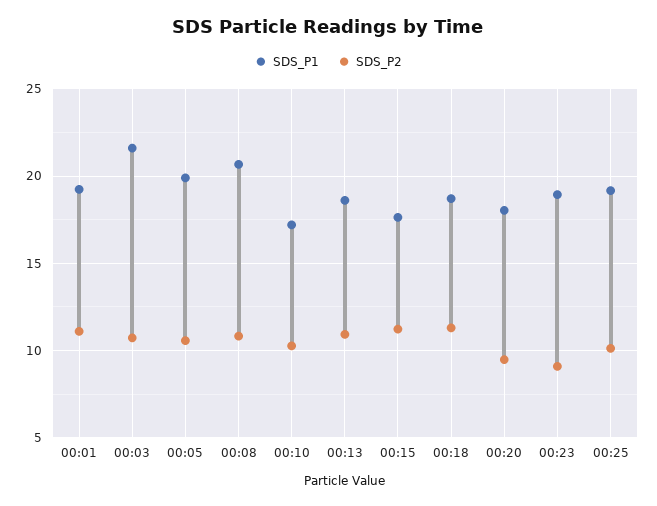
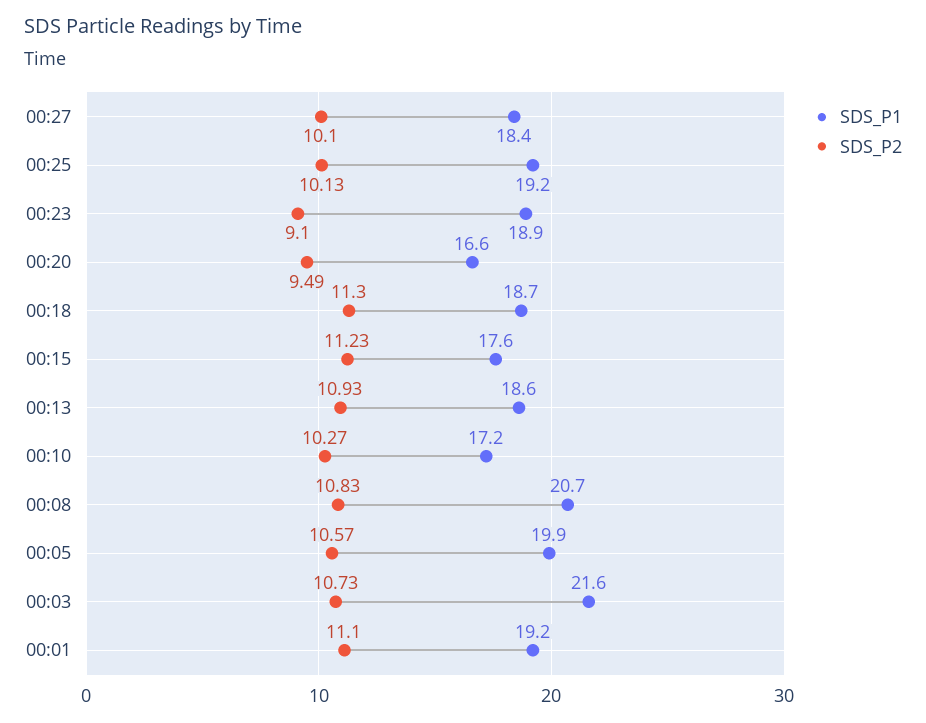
SDS_P1, 00:20: 18 -> 16.6
SDS_P1, 00:27: none -> 18.4
SDS_P2, 00:27: none -> 10.1

